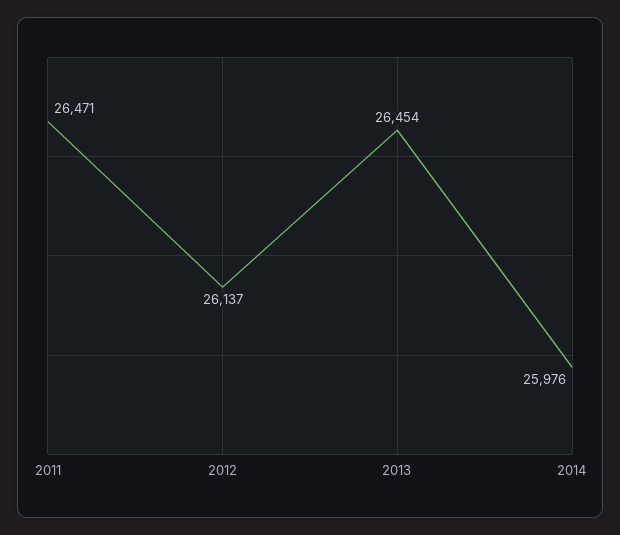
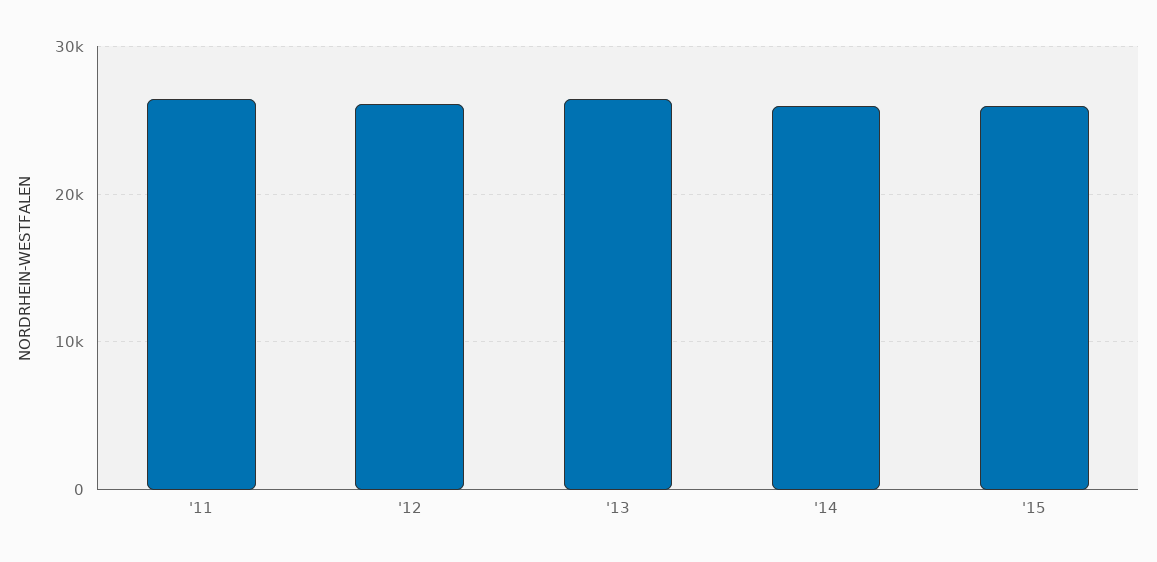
'15: none -> 26000

